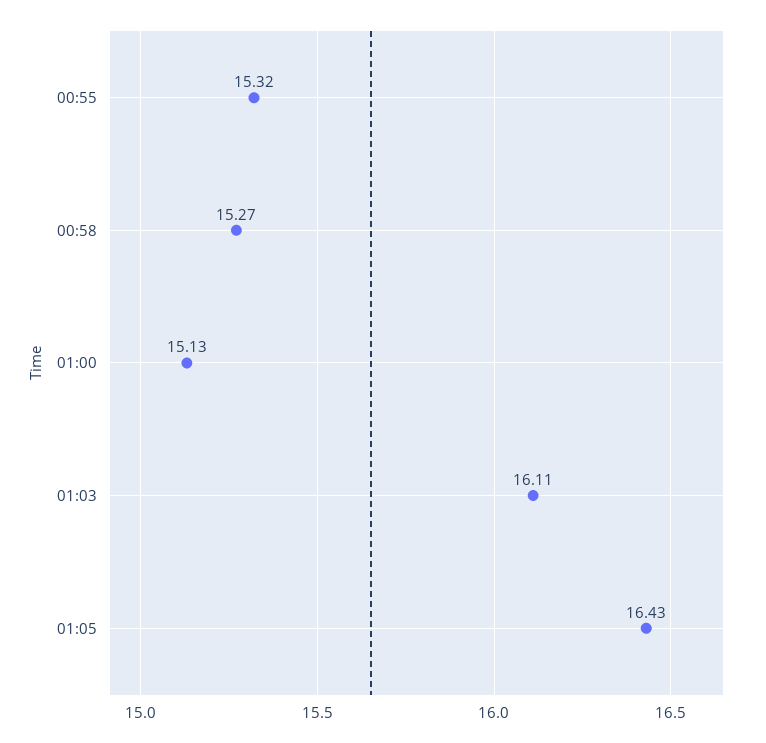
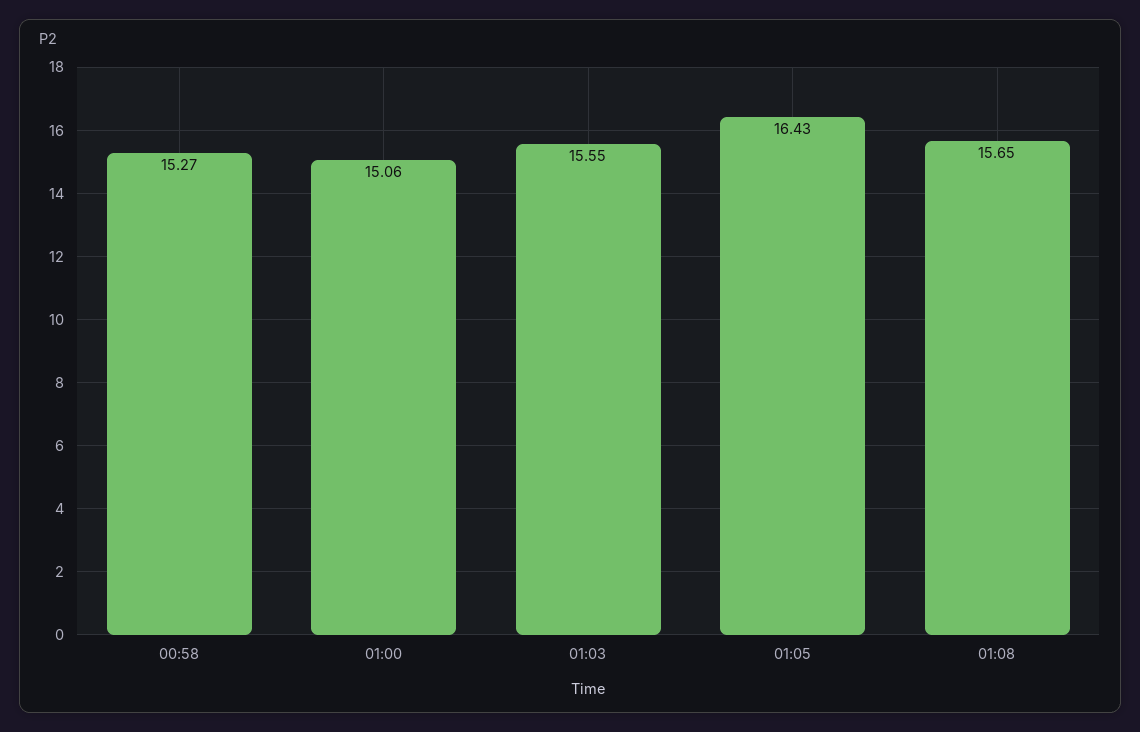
00:55: 15.32 -> none
01:00: 15.13 -> 15.06
01:03: 16.11 -> 15.55
01:08: none -> 15.65

